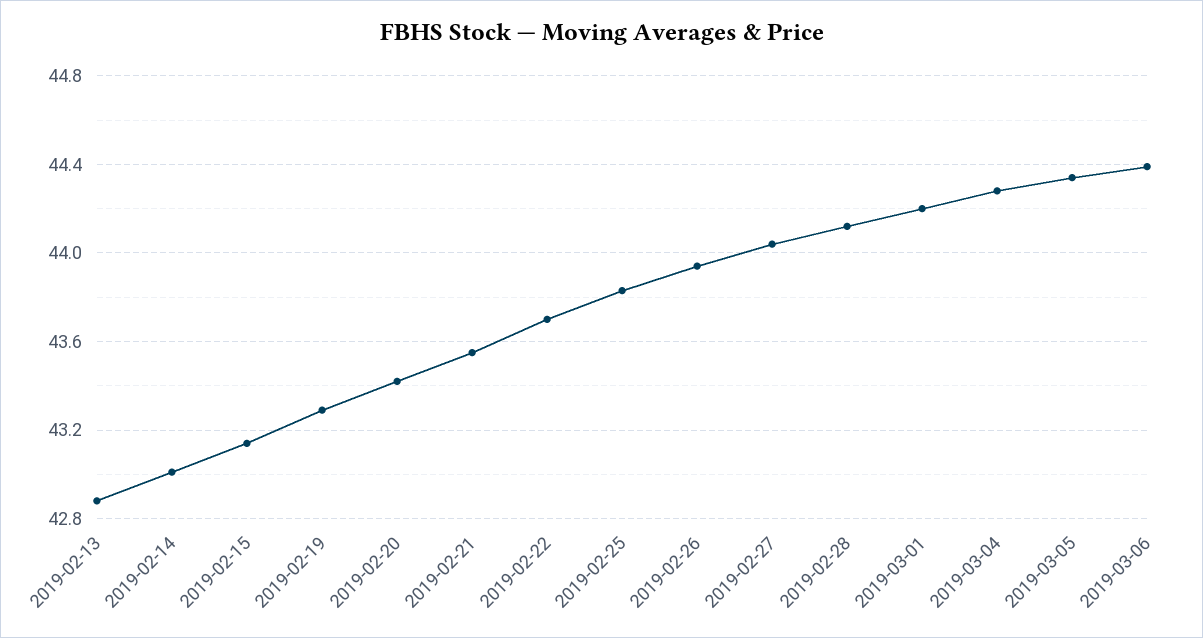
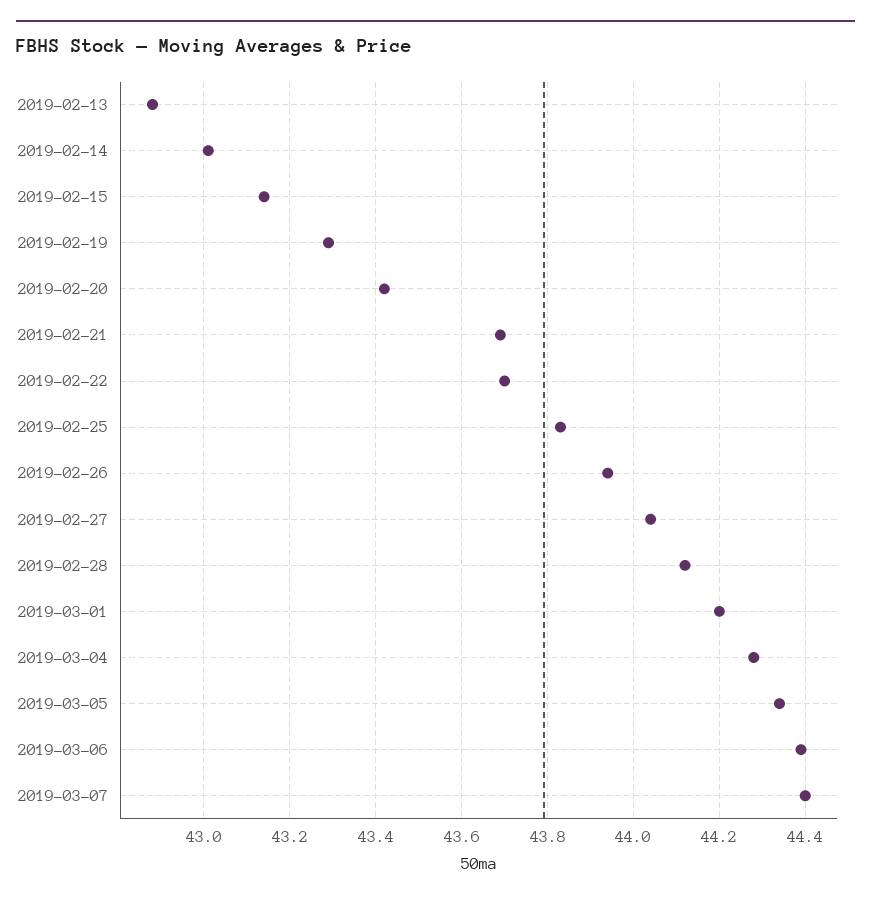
2019-02-21: 43.55 -> 43.7
2019-03-07: none -> 44.4

